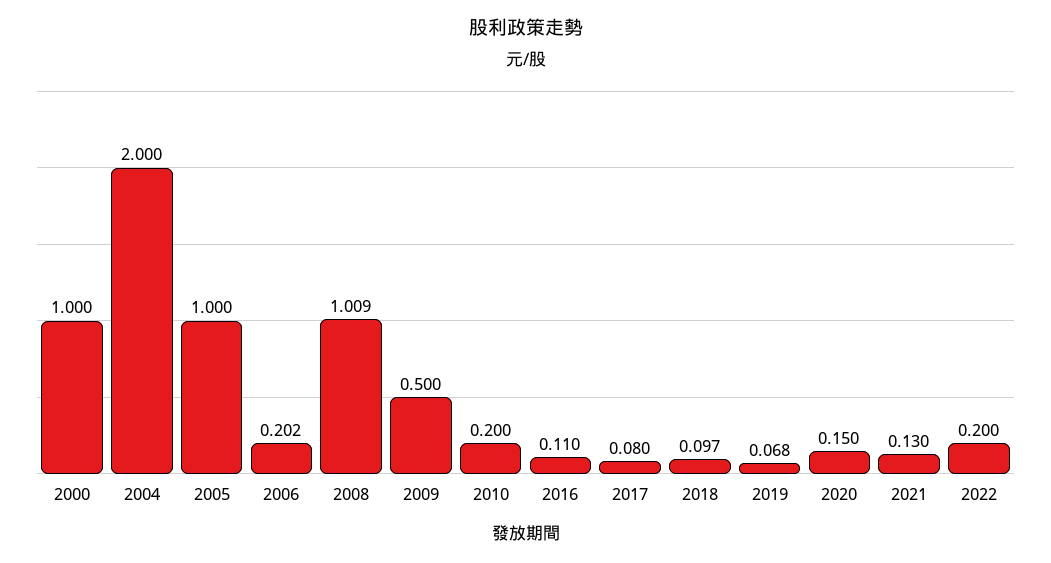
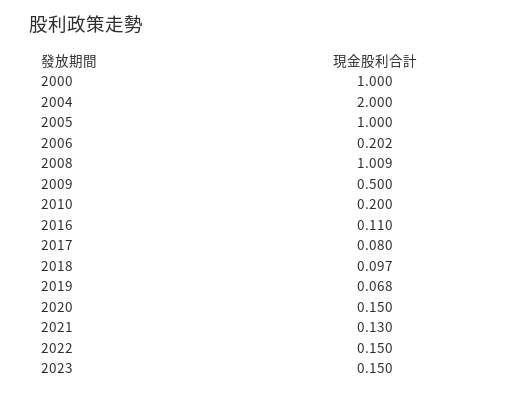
2022: 0.2 -> 0.15
2023: none -> 0.15

